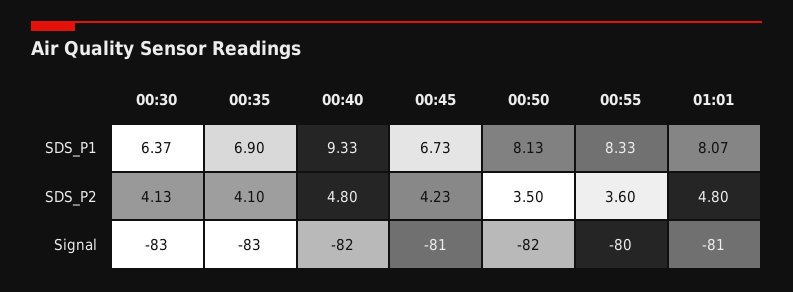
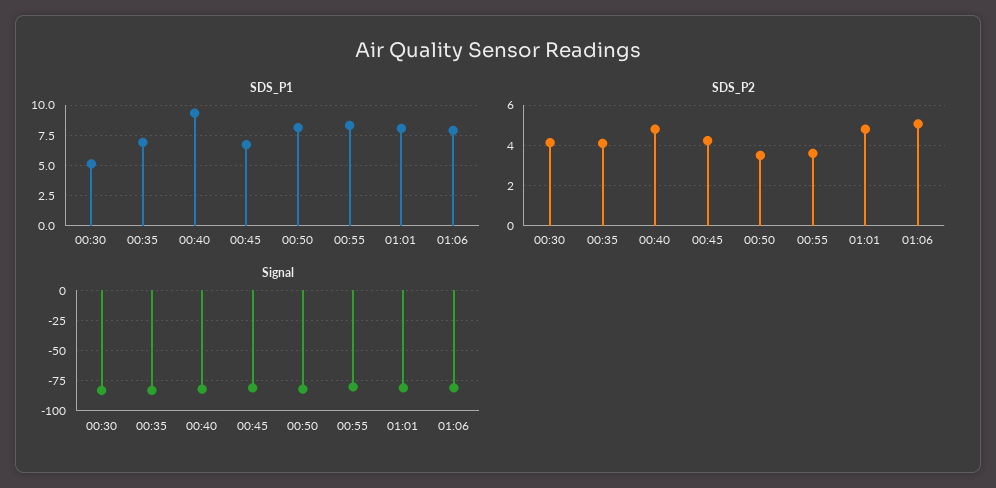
SDS_P1, 00:30: 6.37 -> 5
SDS_P1, 01:06: none -> 8
SDS_P2, 01:06: none -> 5
Signal, 01:06: none -> -80

